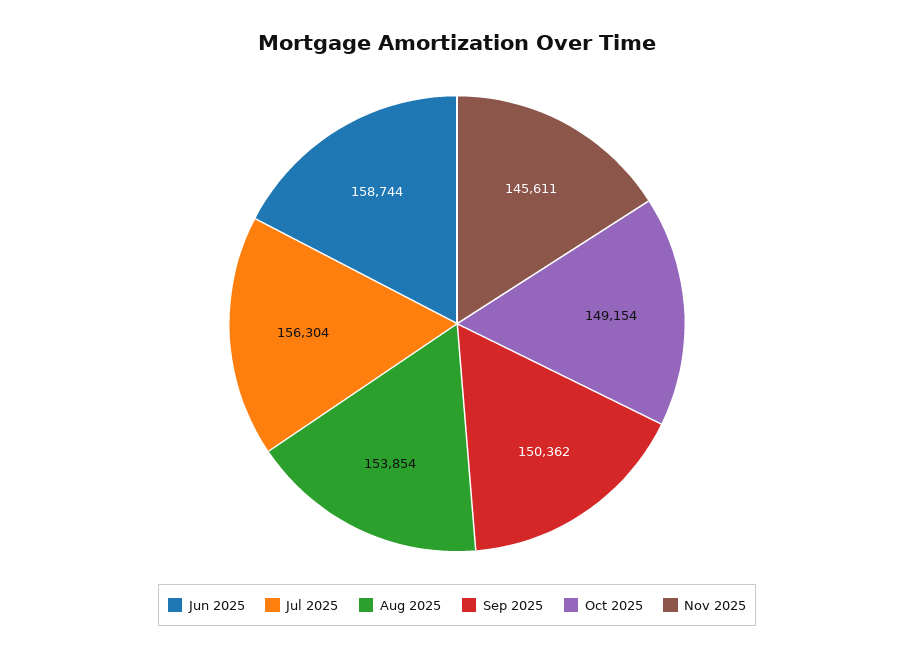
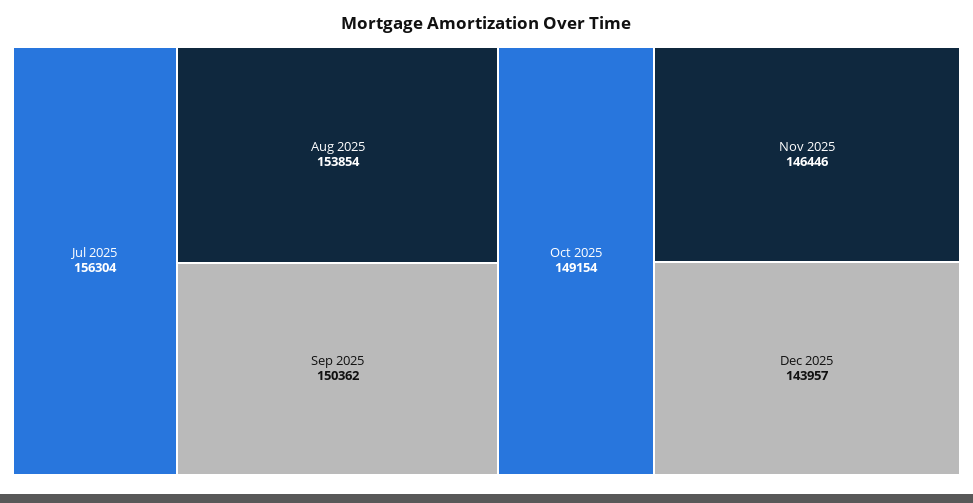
Jun 2025: 158744 -> none
Nov 2025: 145611 -> 146446
Dec 2025: none -> 143957

